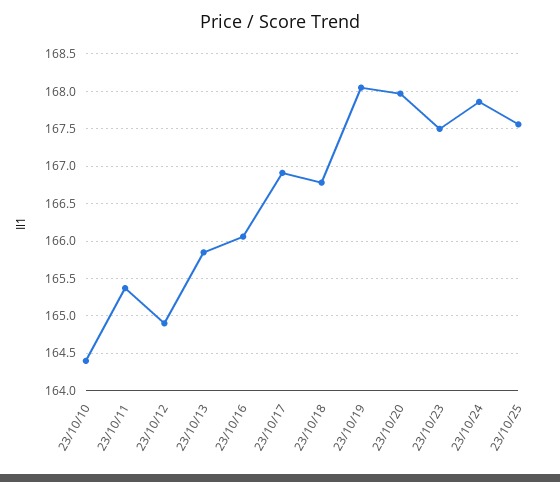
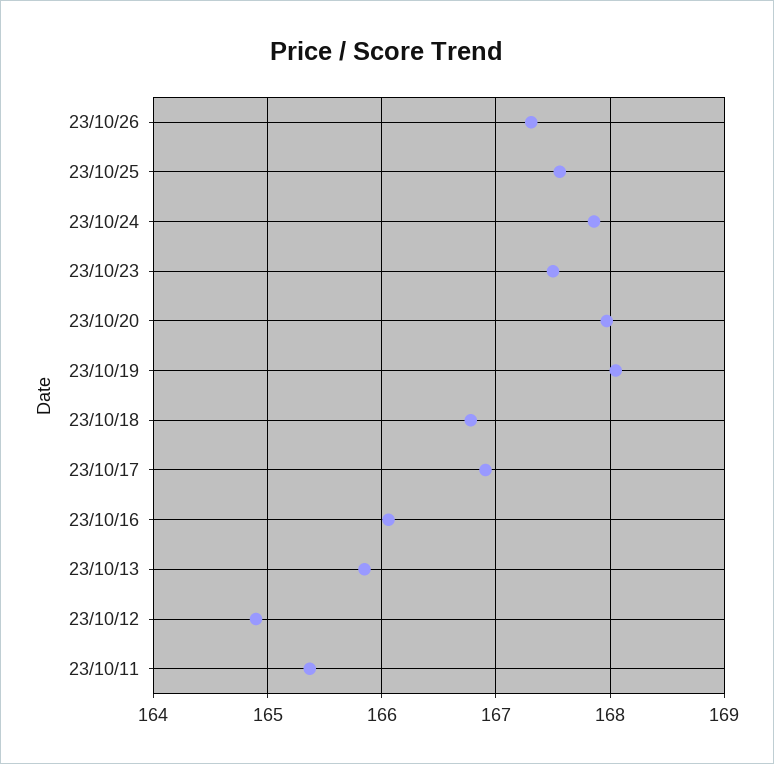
23/10/10: 164.4 -> none
23/10/26: none -> 167.3

